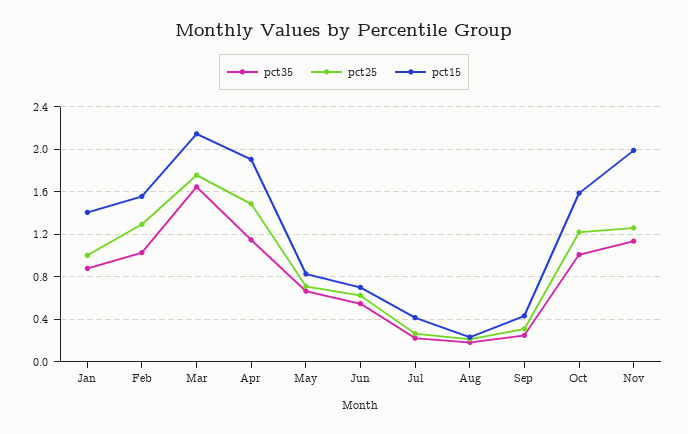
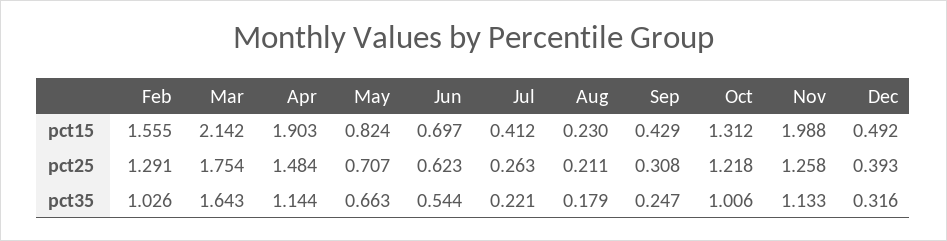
pct35, Jan: 0.9 -> none
pct25, Jan: 1 -> none
pct15, Jan: 1.4 -> none
pct15, Oct: 1.6 -> 1.312
pct15, Dec: none -> 0.492
pct25, Dec: none -> 0.393
pct35, Dec: none -> 0.316

